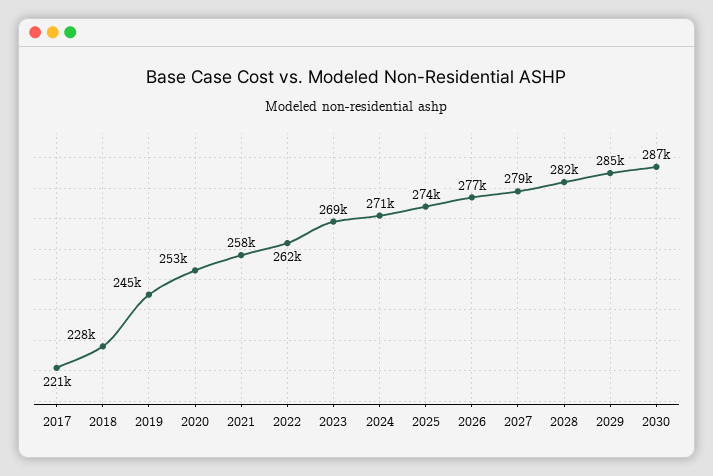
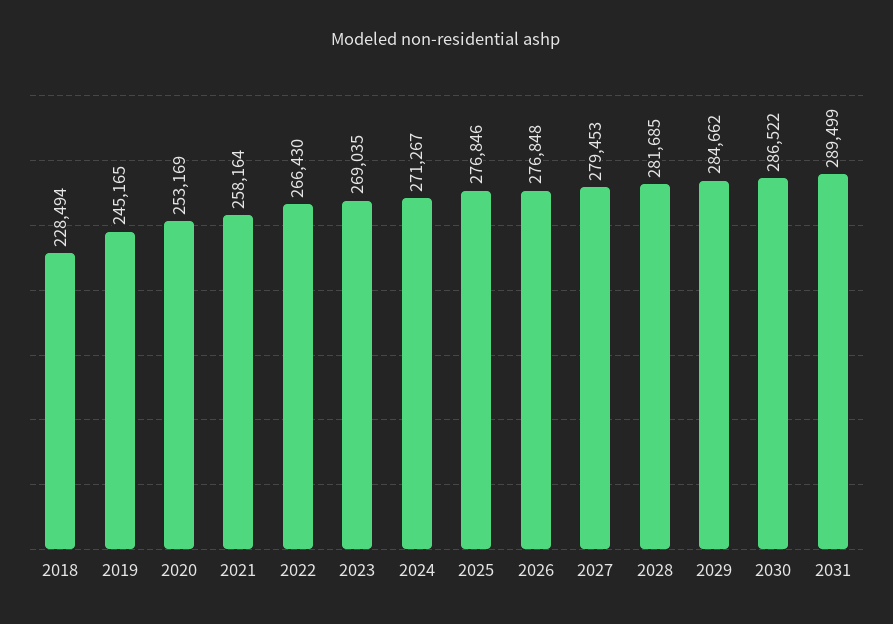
2017: 221000 -> none
2022: 262000 -> 266430
2025: 274000 -> 276846
2031: none -> 289499

